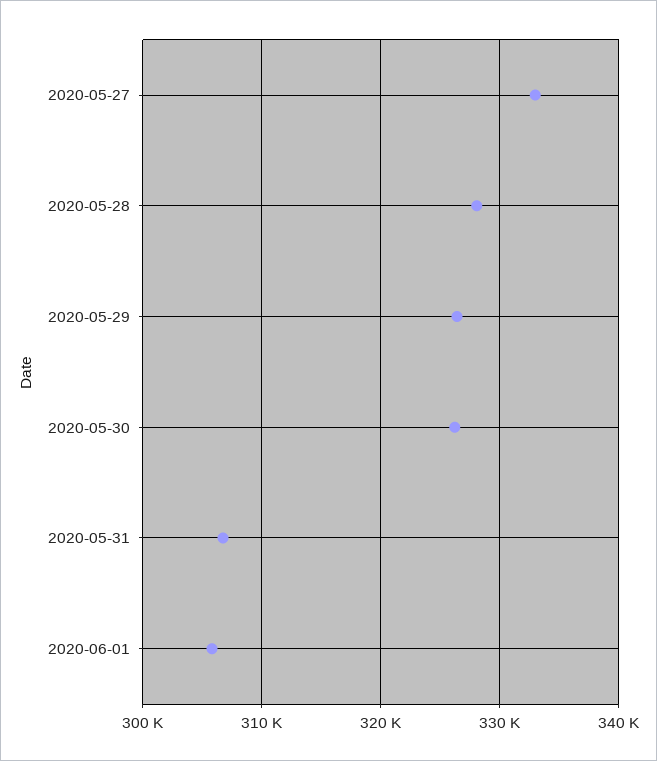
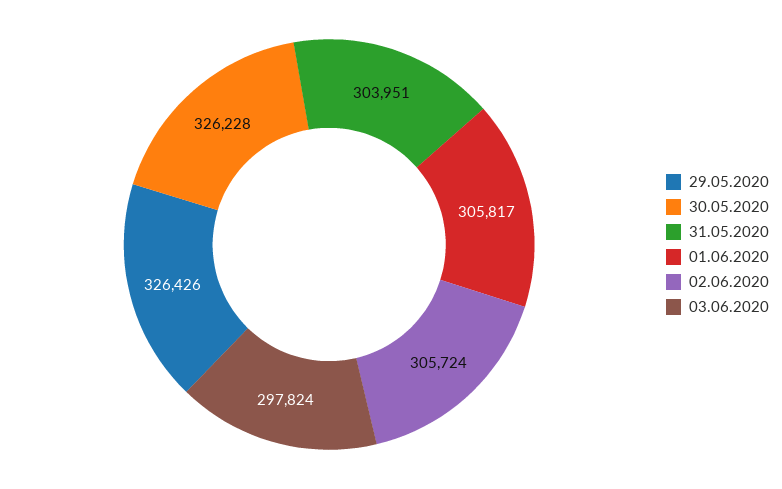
2020-05-27: 333000 -> none
2020-05-28: 328000 -> none
2020-05-31: 307000 -> 303951
02.06.2020: none -> 305724
03.06.2020: none -> 297824

